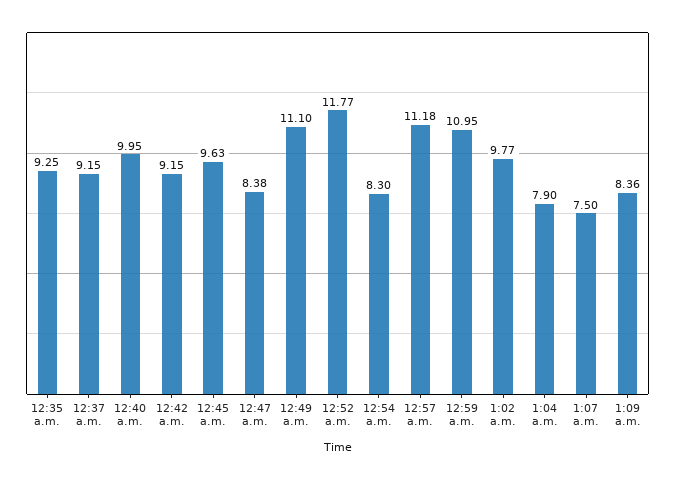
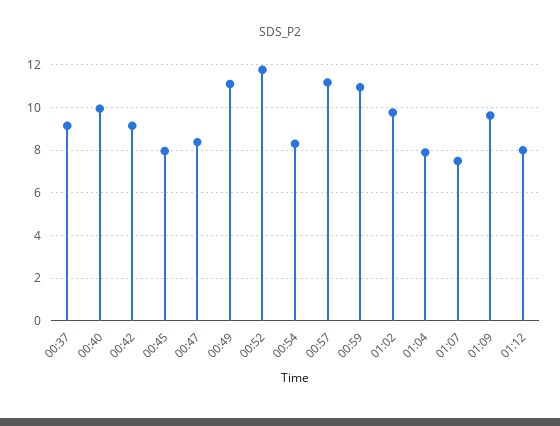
12:35 a.m.: 9.25 -> none
12:45 a.m.: 9.63 -> 8
1:09 a.m.: 8.36 -> 9.5
01:12: none -> 8

